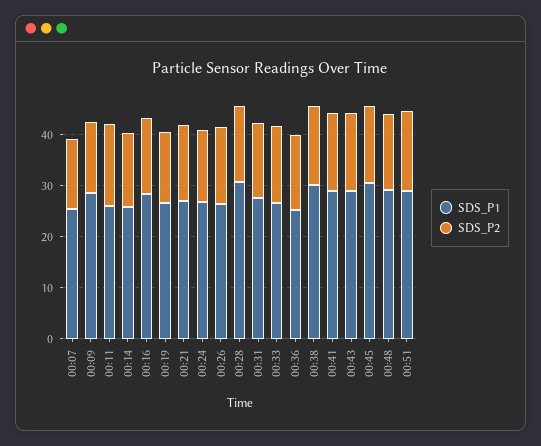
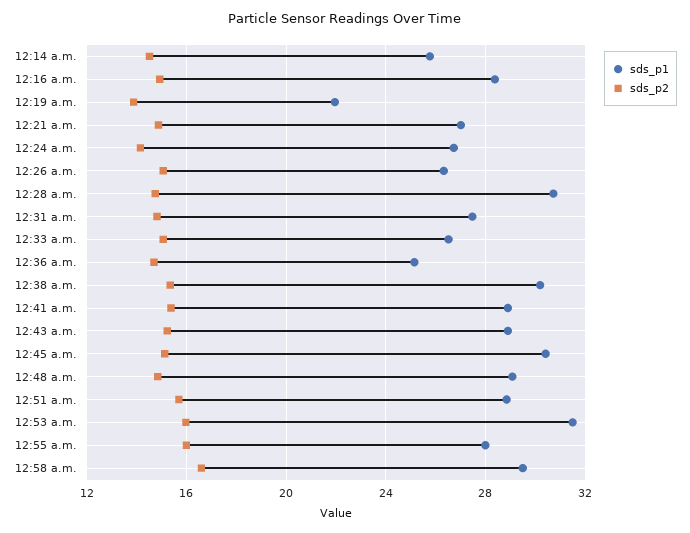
SDS_P1, 00:07: 26 -> none
SDS_P2, 00:07: 14 -> none
SDS_P1, 00:09: 28 -> none
SDS_P2, 00:09: 14 -> none
SDS_P1, 00:11: 26 -> none
SDS_P2, 00:11: 16 -> none
SDS_P1, 00:19: 26 -> 22
SDS_P1, 12:53 a.m.: none -> 31.5
SDS_P2, 12:53 a.m.: none -> 16
SDS_P1, 12:55 a.m.: none -> 28
SDS_P2, 12:55 a.m.: none -> 16
SDS_P1, 12:58 a.m.: none -> 29.5
SDS_P2, 12:58 a.m.: none -> 16.5

